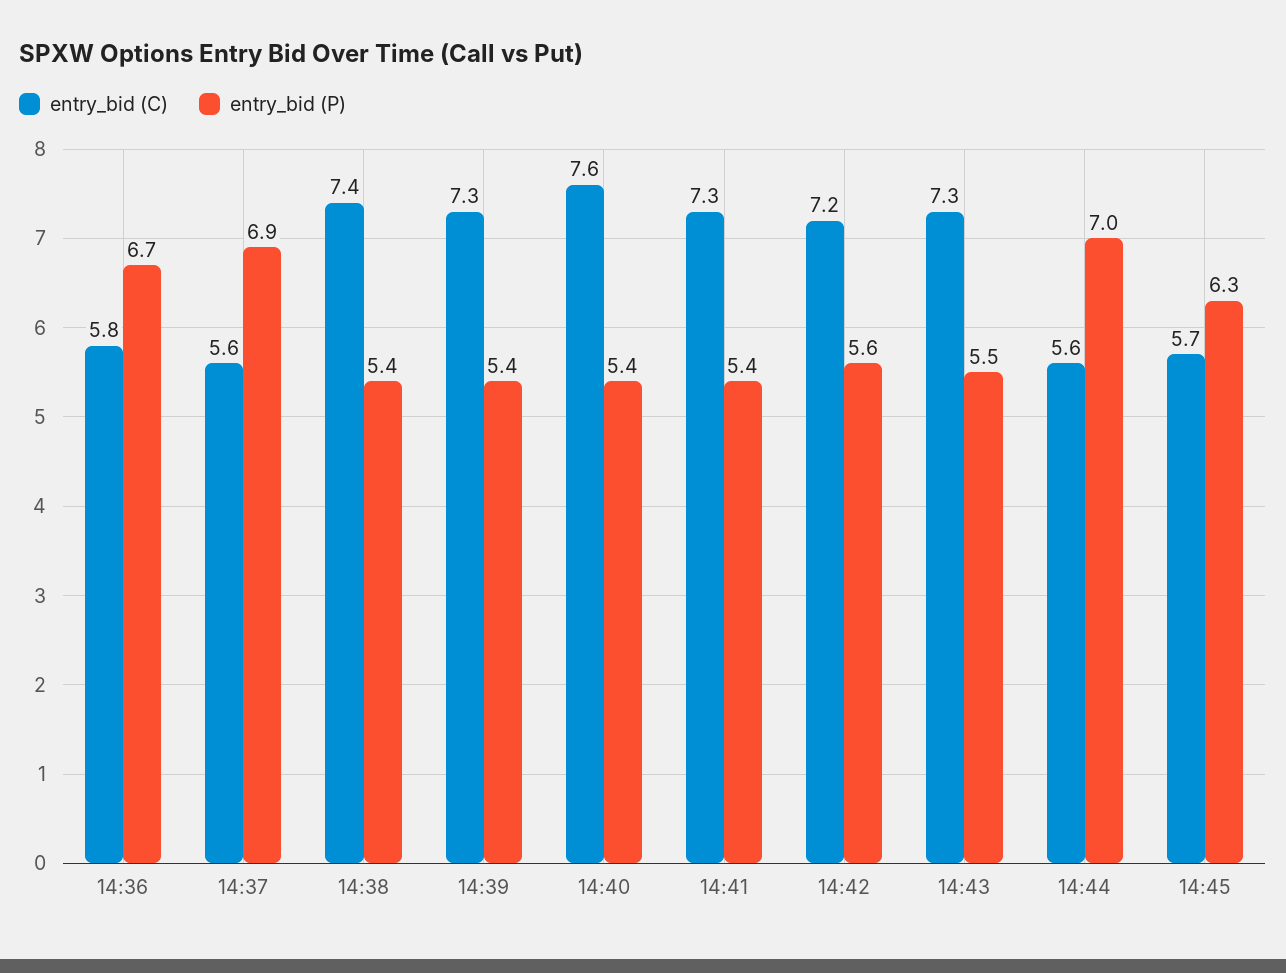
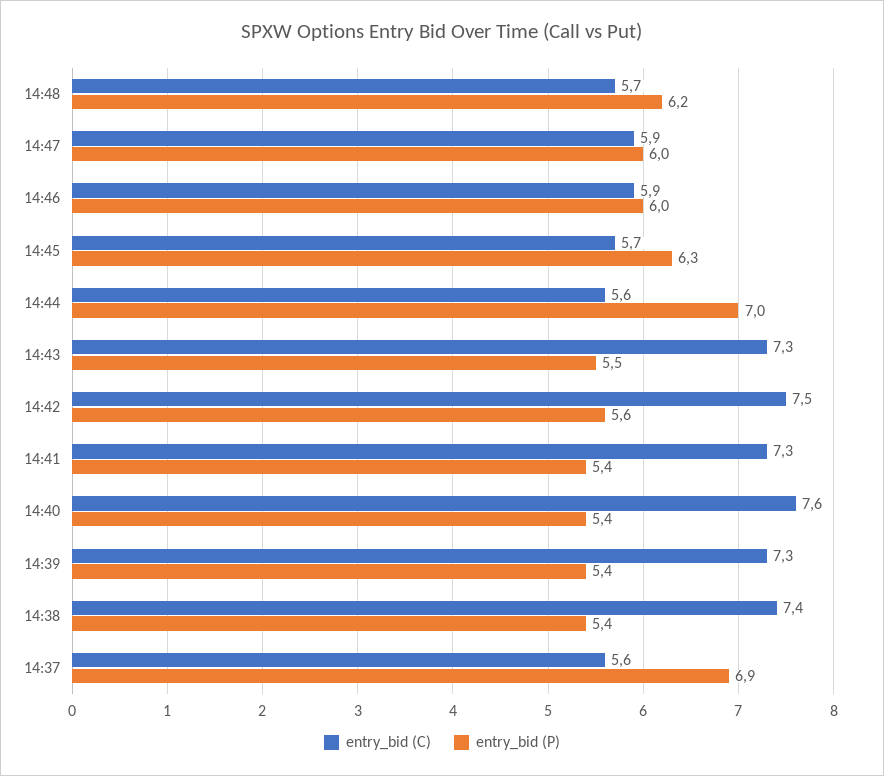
entry_bid (C), 14:36: 5.8 -> none
entry_bid (P), 14:36: 6.7 -> none
entry_bid (C), 14:42: 7.2 -> 7.5
entry_bid (C), 14:48: none -> 5.7
entry_bid (P), 14:48: none -> 6.2
entry_bid (C), 14:47: none -> 5.9
entry_bid (P), 14:47: none -> 6
entry_bid (C), 14:46: none -> 5.9
entry_bid (P), 14:46: none -> 6

